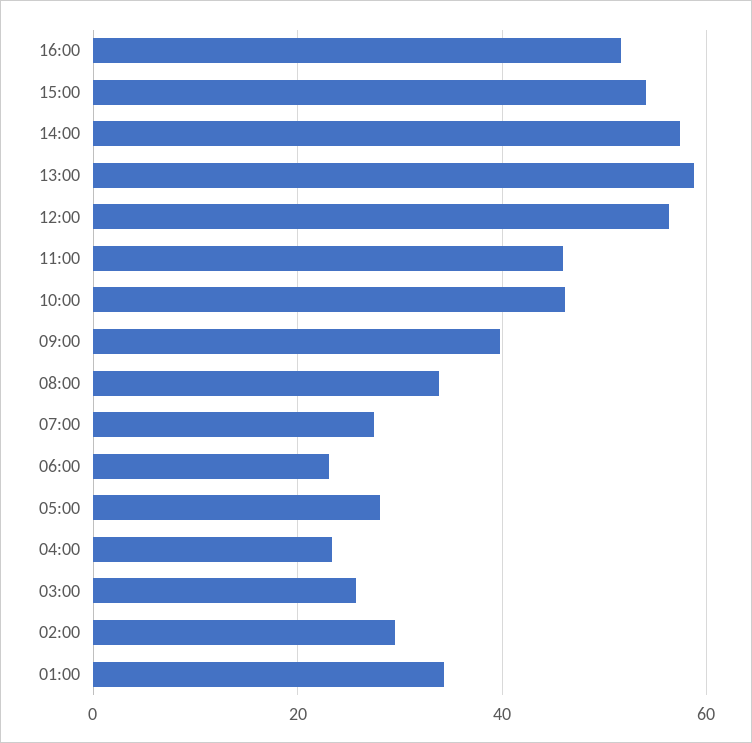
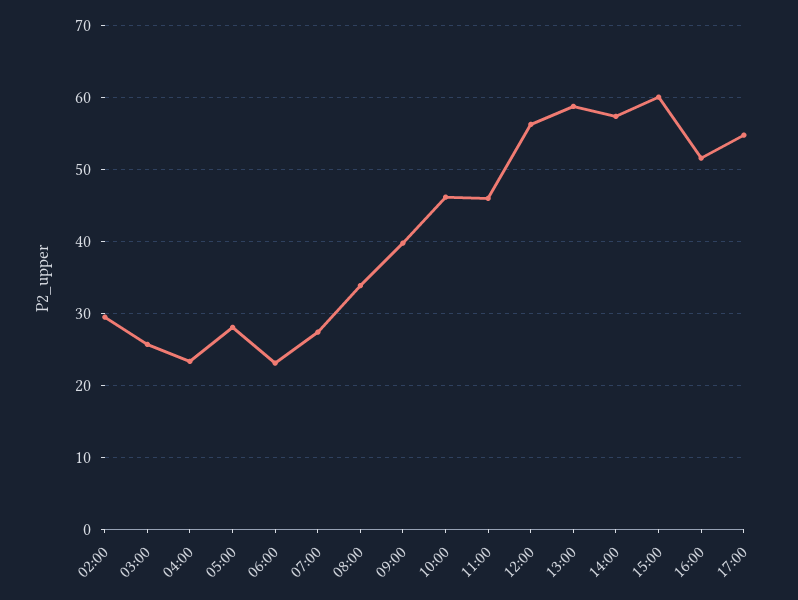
15:00: 54 -> 60
01:00: 34 -> none
17:00: none -> 55

